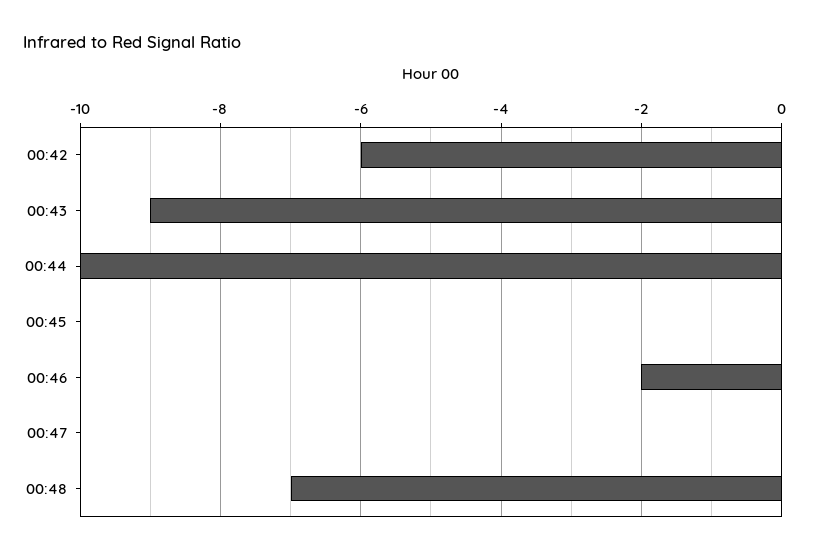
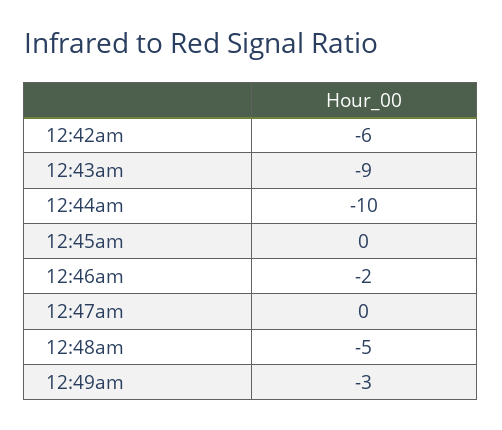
00:48: -7 -> -5
12:49am: none -> -3

